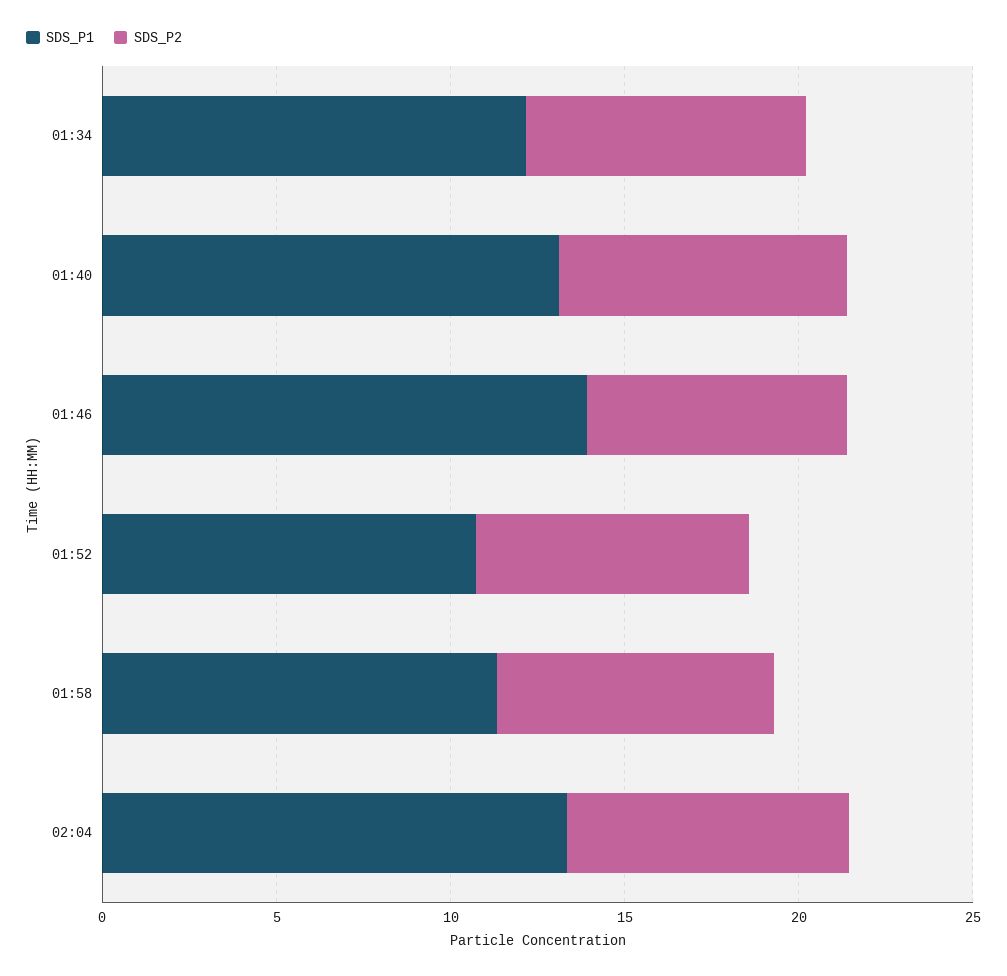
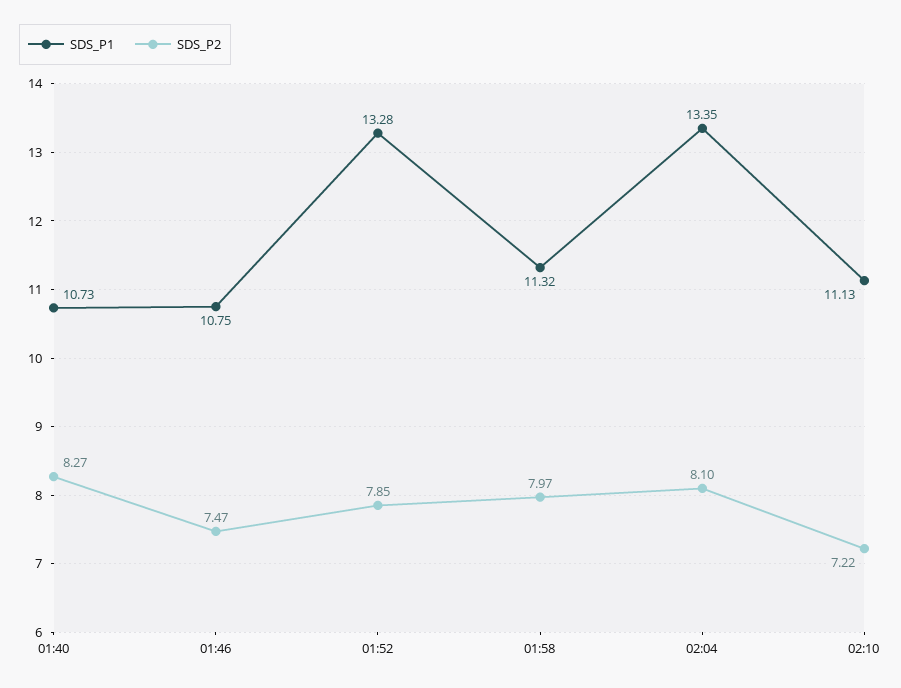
SDS_P1, 01:34: 12 -> none
SDS_P2, 01:34: 8 -> none
SDS_P1, 01:40: 13 -> 10.73
SDS_P1, 01:46: 14 -> 10.75
SDS_P1, 01:52: 11 -> 13.28
SDS_P1, 02:10: none -> 11.13
SDS_P2, 02:10: none -> 7.22

